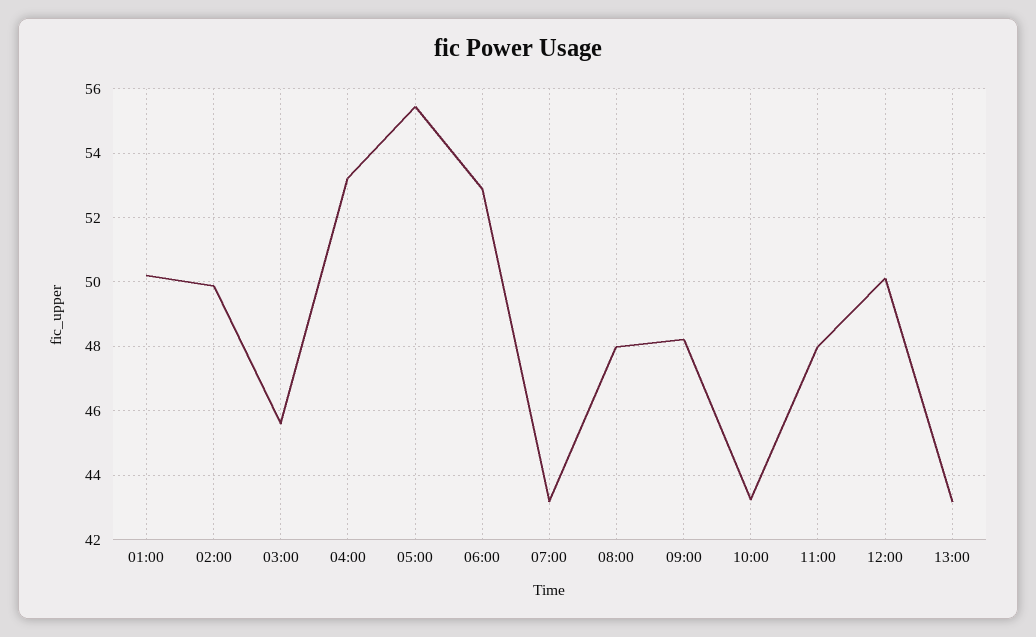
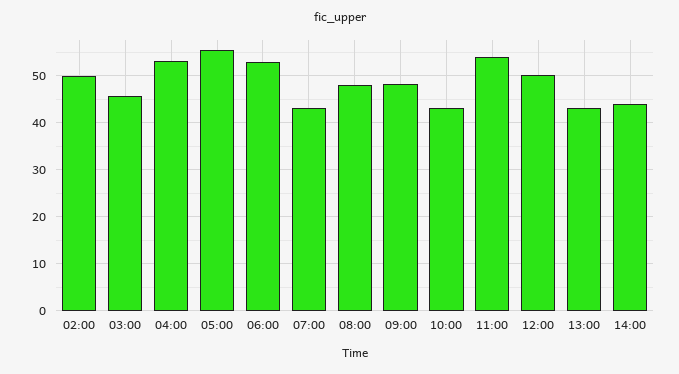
01:00: 50.2 -> none
11:00: 48 -> 54
14:00: none -> 44

